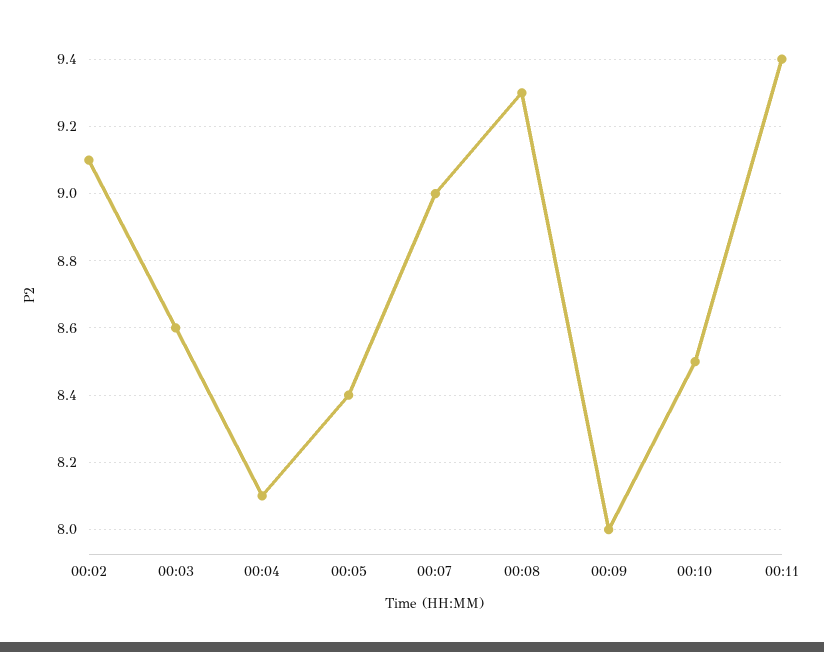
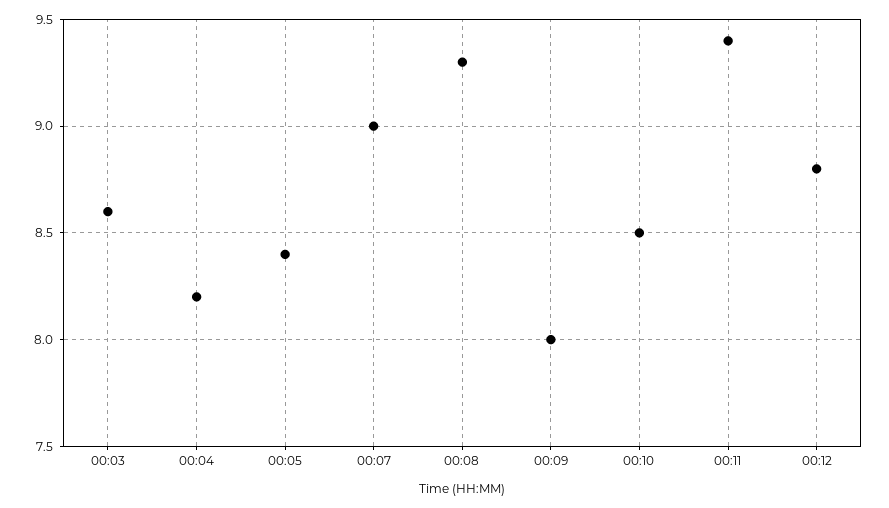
00:02: 9.1 -> none
00:04: 8.1 -> 8.2
00:12: none -> 8.8

